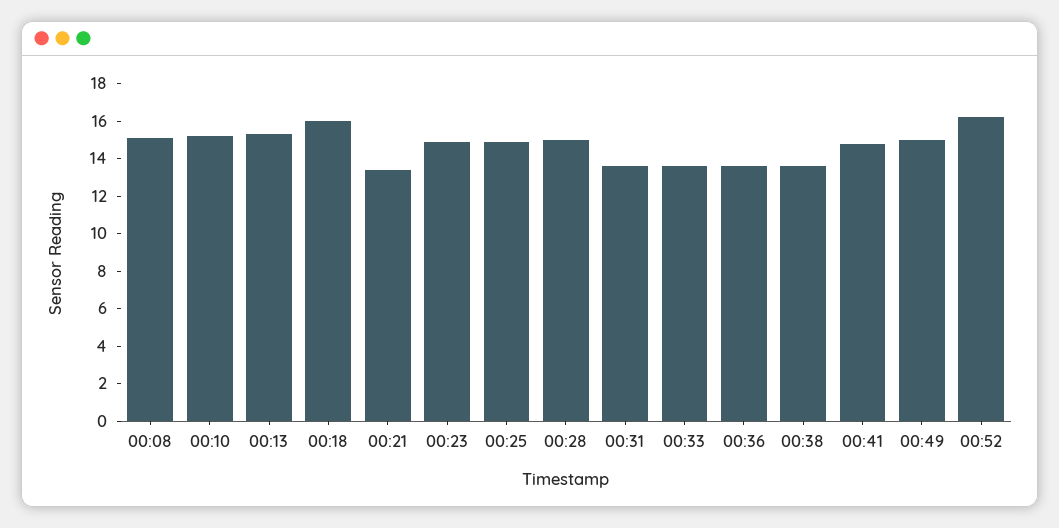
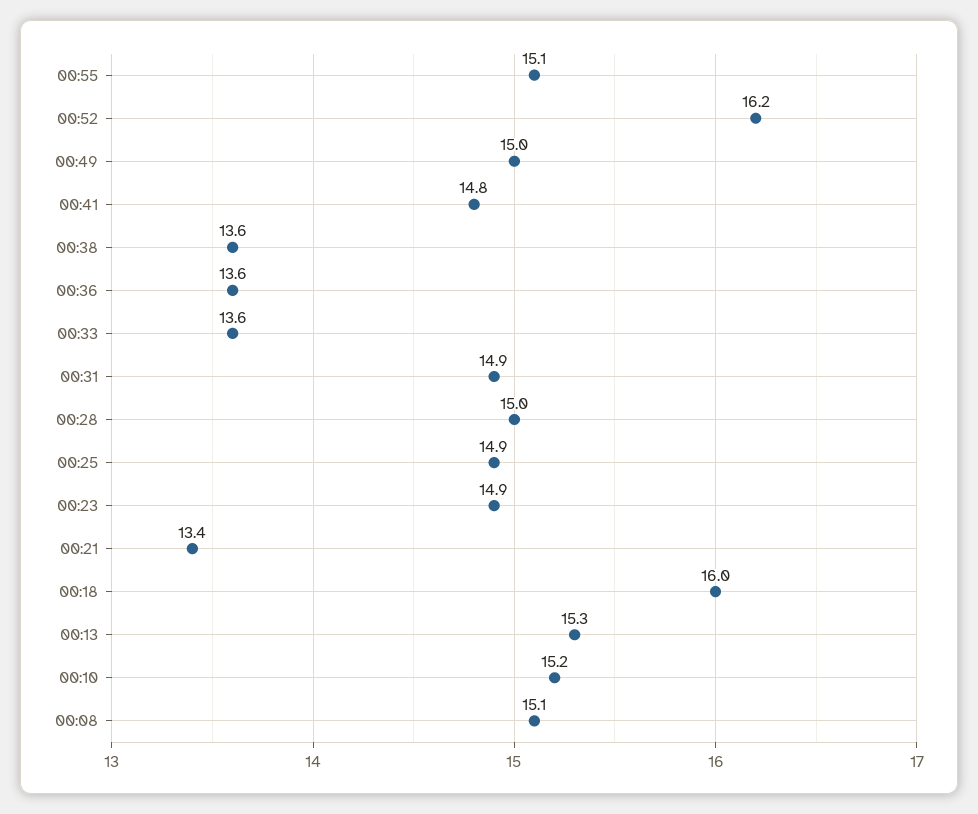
00:31: 13.5 -> 14.9
00:55: none -> 15.1

